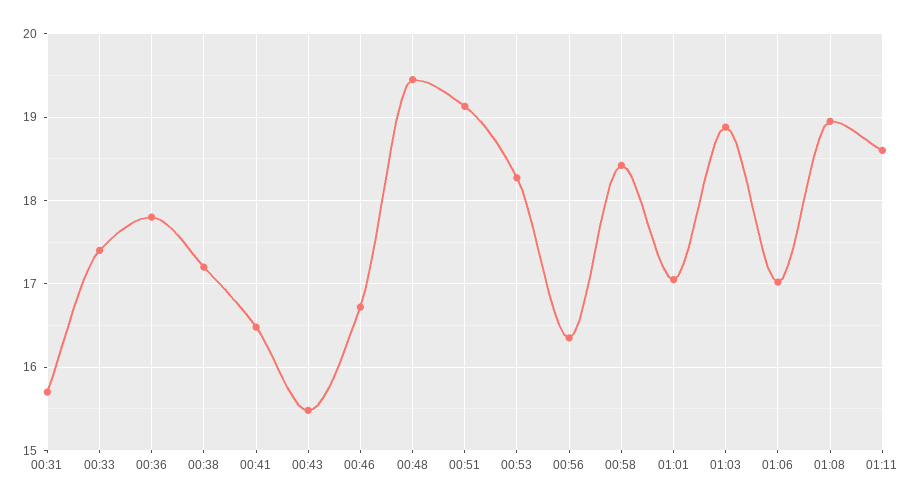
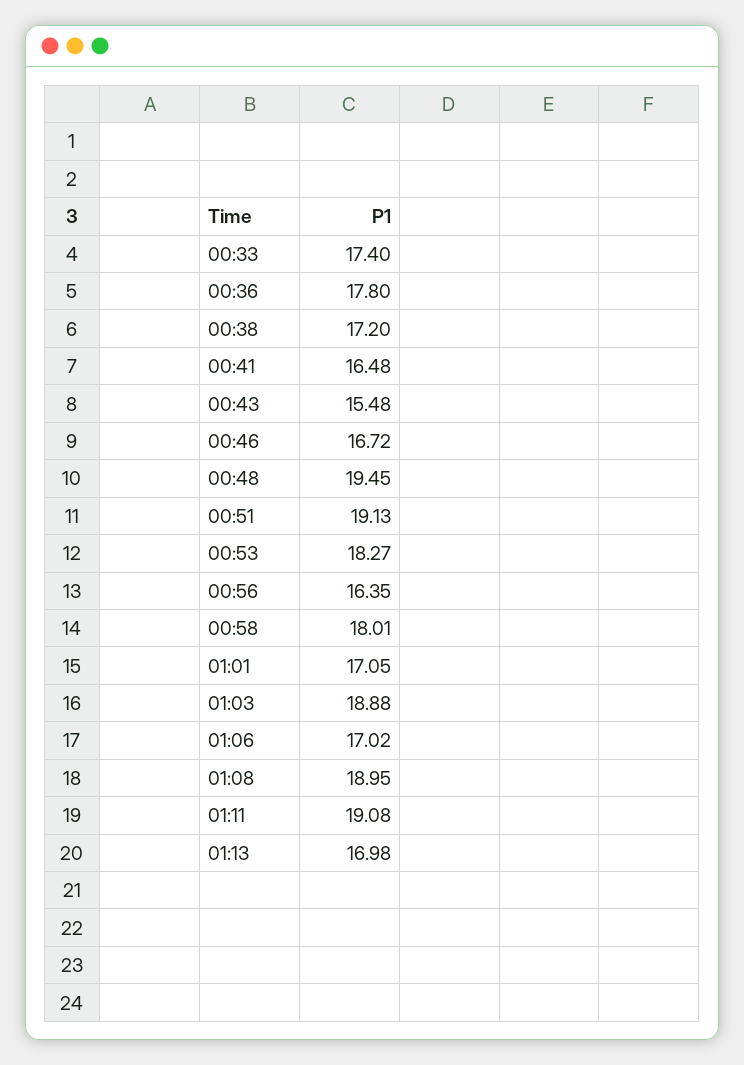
00:31: 15.7 -> none
00:58: 18.4 -> 18.01
01:11: 18.6 -> 19.08
01:13: none -> 16.98

